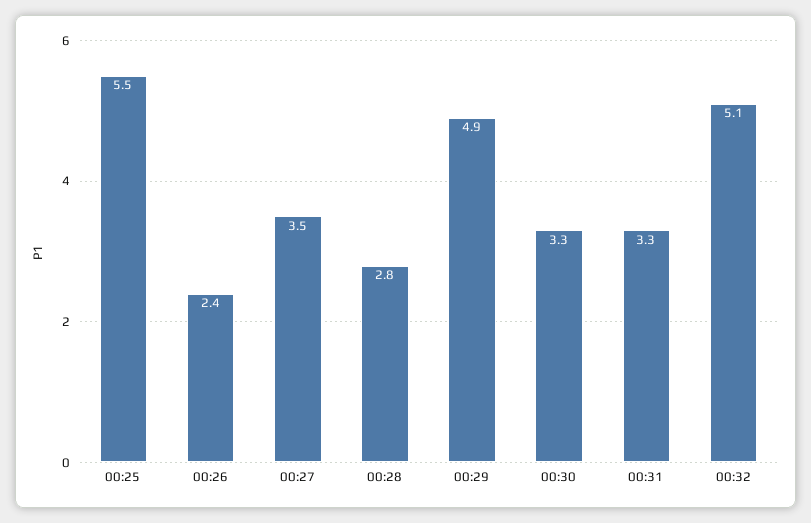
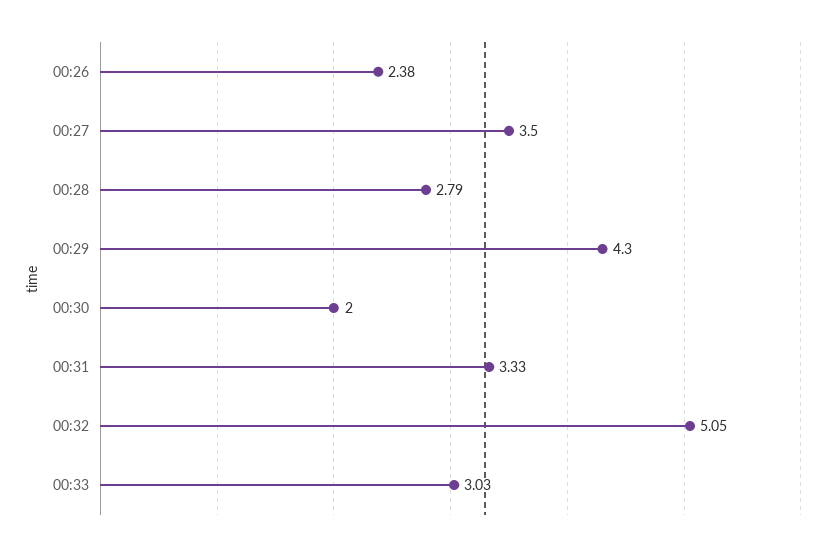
00:25: 5.5 -> none
00:29: 4.9 -> 4.3
00:30: 3.3 -> 2
00:33: none -> 3.03

